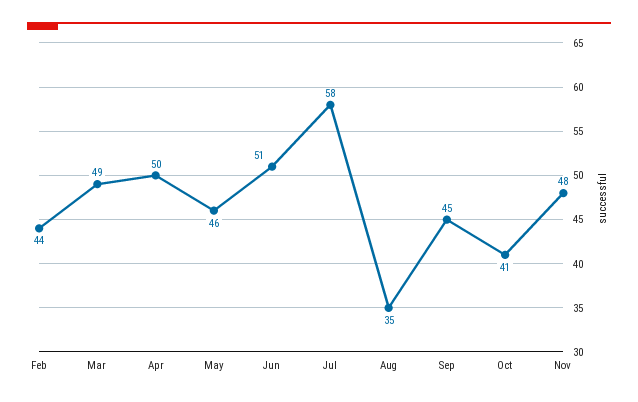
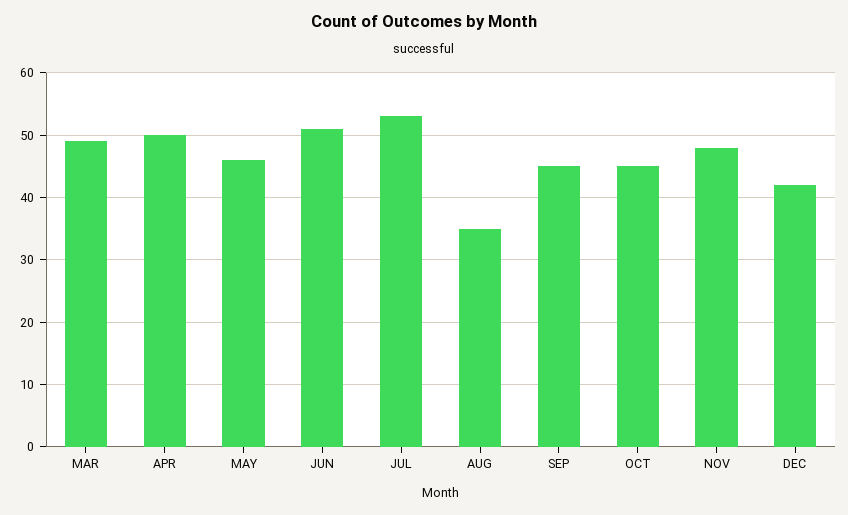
Feb: 44 -> none
Jul: 58 -> 53
Oct: 41 -> 45
DEC: none -> 42

